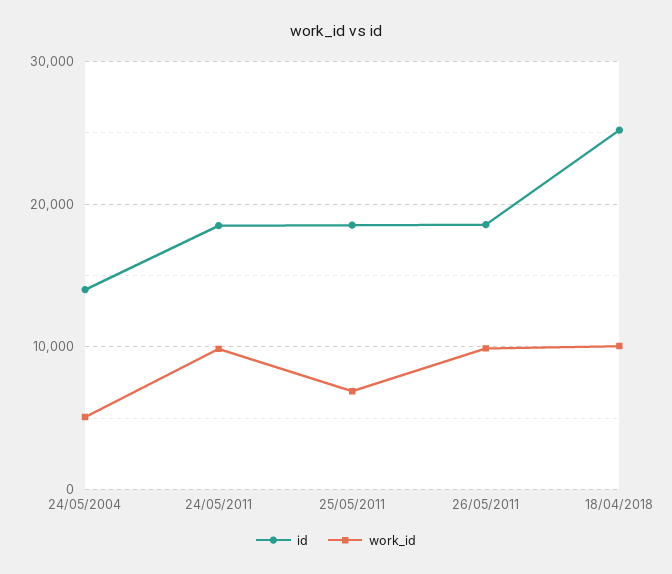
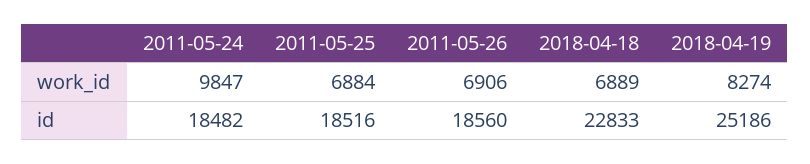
id, 24/05/2004: 14000 -> none
work_id, 24/05/2004: 5000 -> none
work_id, 26/05/2011: 10000 -> 6906
id, 18/04/2018: 25000 -> 22833
work_id, 18/04/2018: 10000 -> 6889
work_id, 2018-04-19: none -> 8274
id, 2018-04-19: none -> 25186

